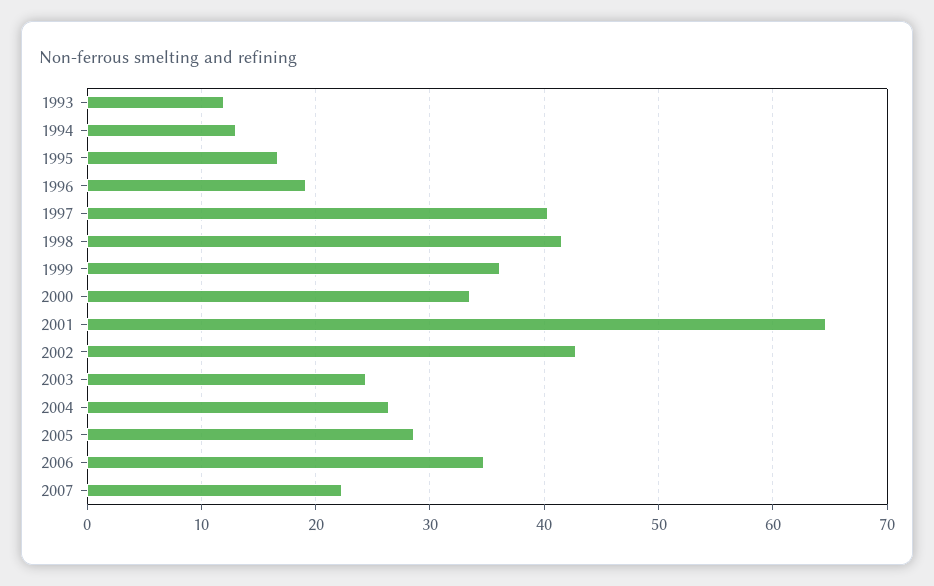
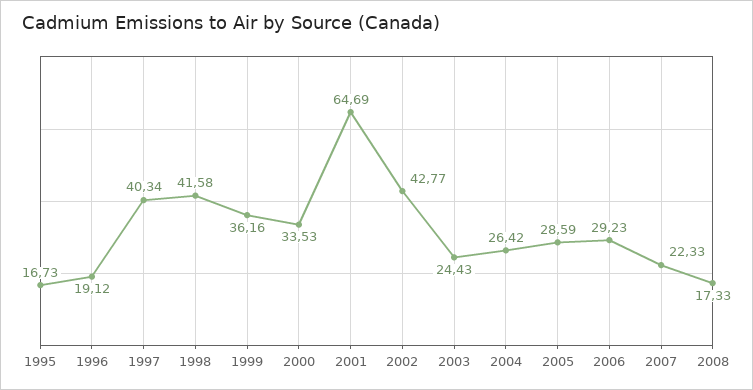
1993: 12 -> none
1994: 13 -> none
2006: 35 -> 29.23
2008: none -> 17.33

